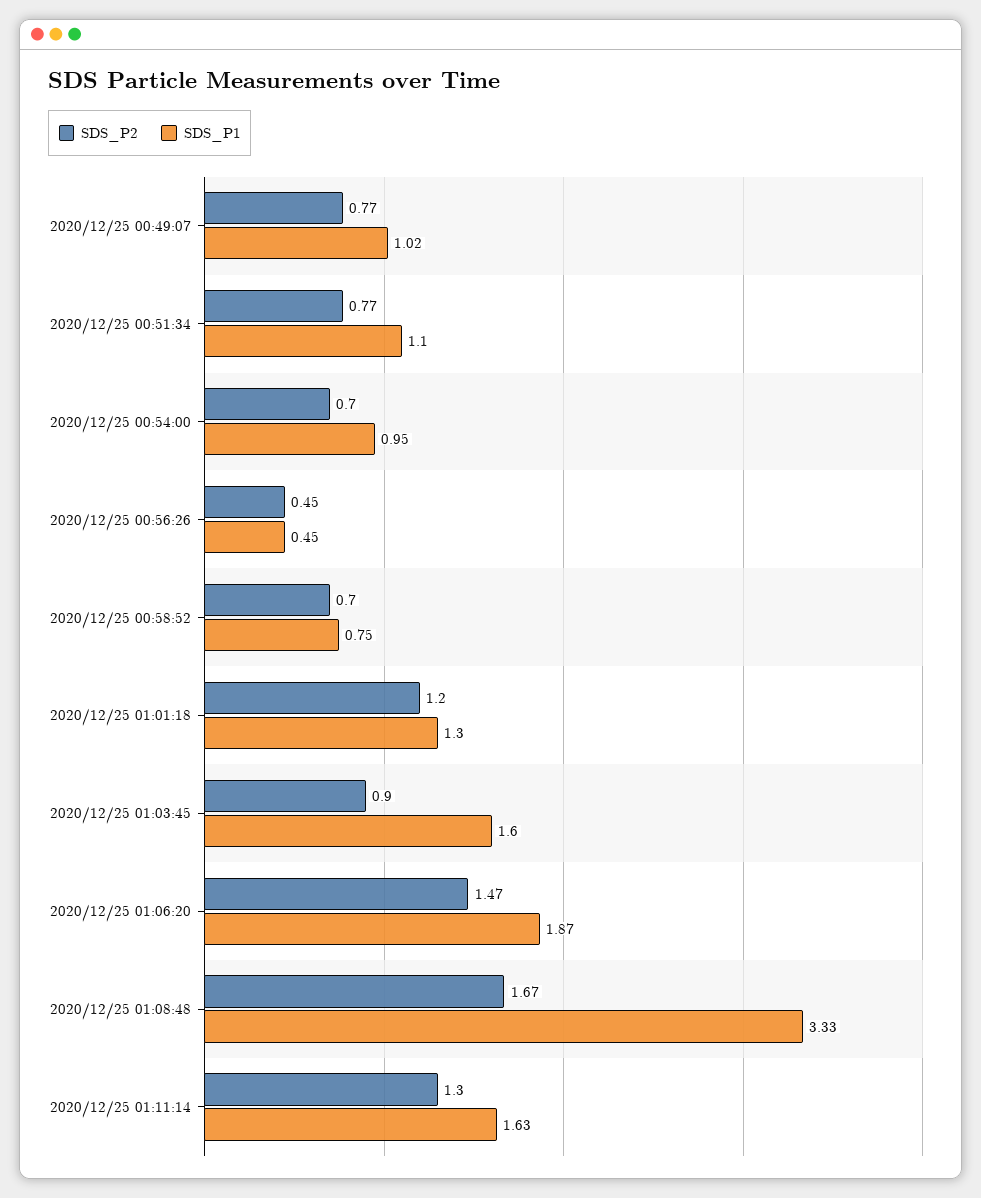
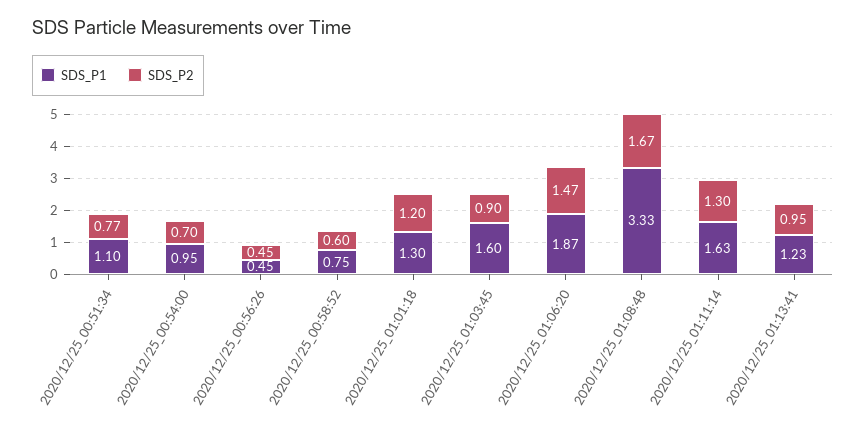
SDS_P2, 2020/12/25 00:49:07: 0.77 -> none
SDS_P1, 2020/12/25 00:49:07: 1.02 -> none
SDS_P2, 2020/12/25 00:58:52: 0.7 -> 0.6
SDS_P1, 2020/12/25_01:13:41: none -> 1.23
SDS_P2, 2020/12/25_01:13:41: none -> 0.95

